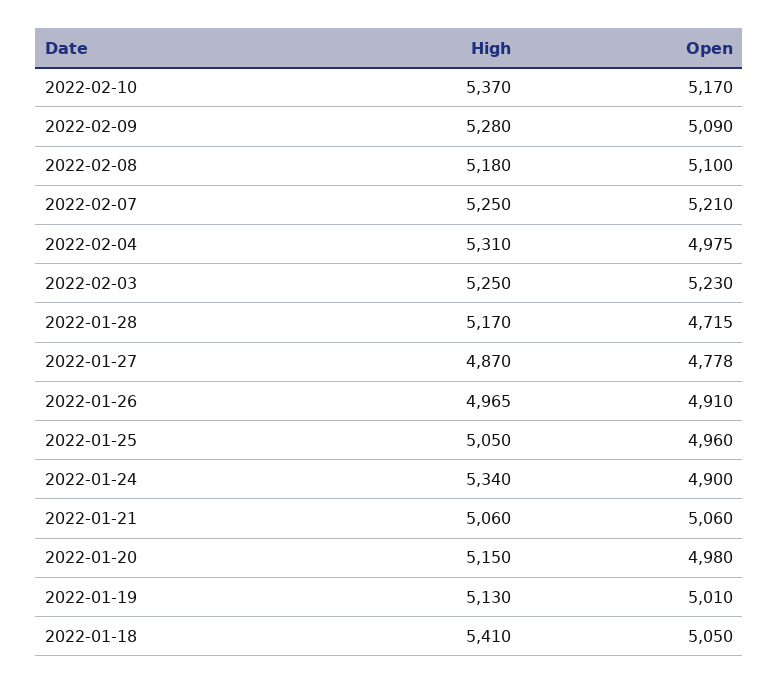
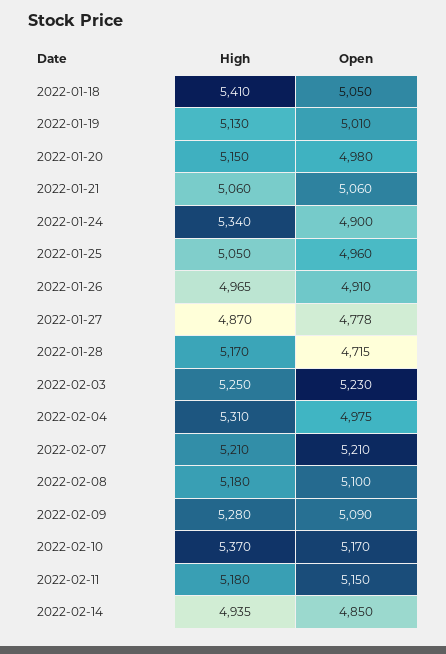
High, 2022-02-07: 5250 -> 5210
High, 2022-02-11: none -> 5180
Open, 2022-02-11: none -> 5150
High, 2022-02-14: none -> 4935
Open, 2022-02-14: none -> 4850

